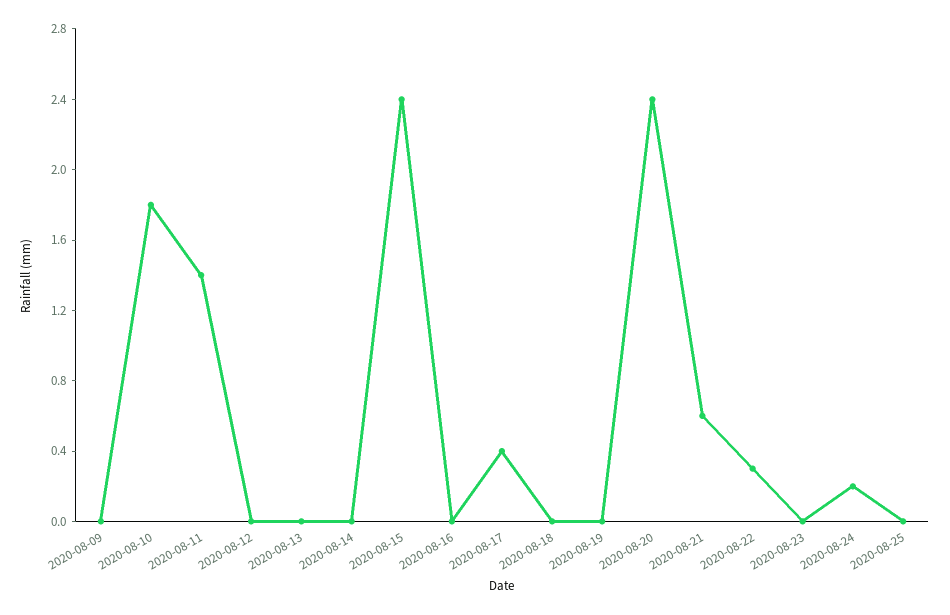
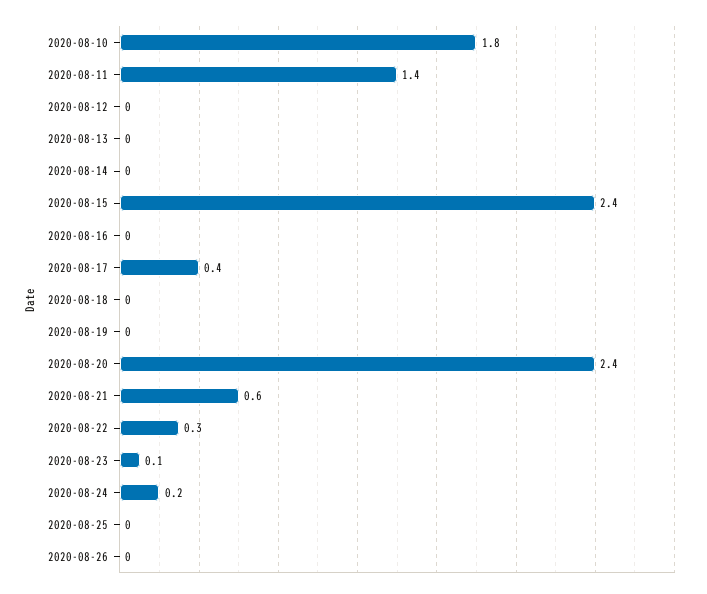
2020-08-09: 0 -> none
2020-08-23: 0 -> 0.1
2020-08-26: none -> 0

